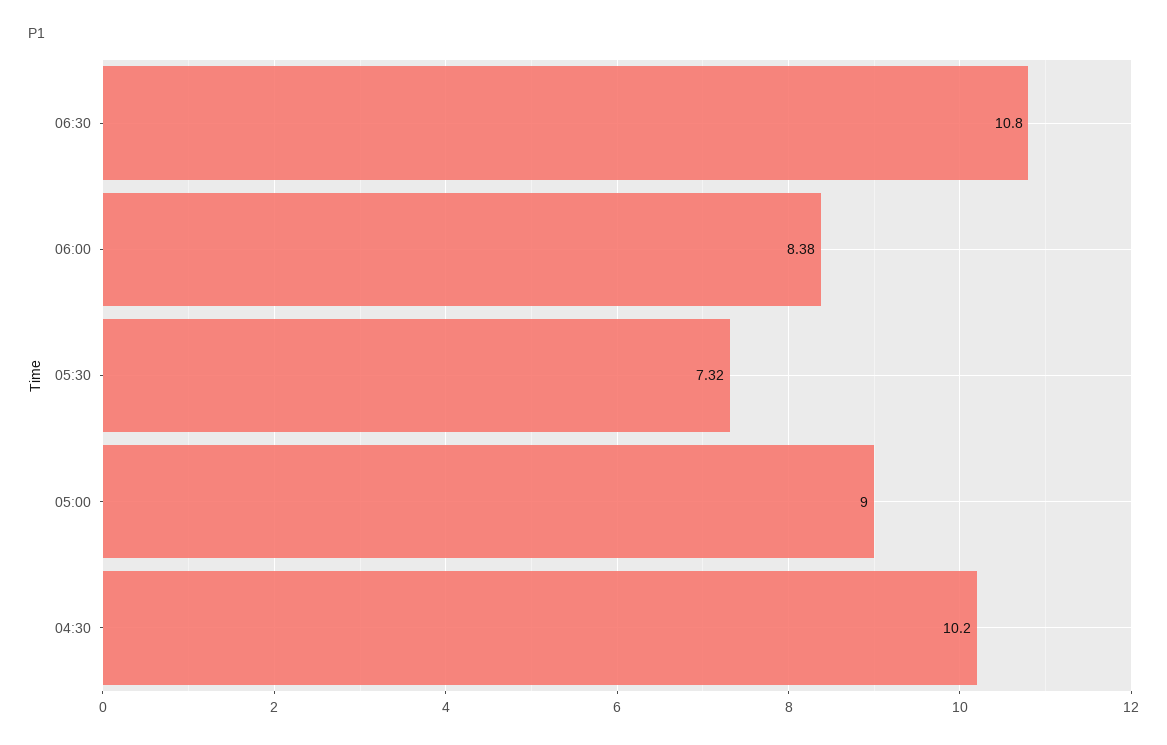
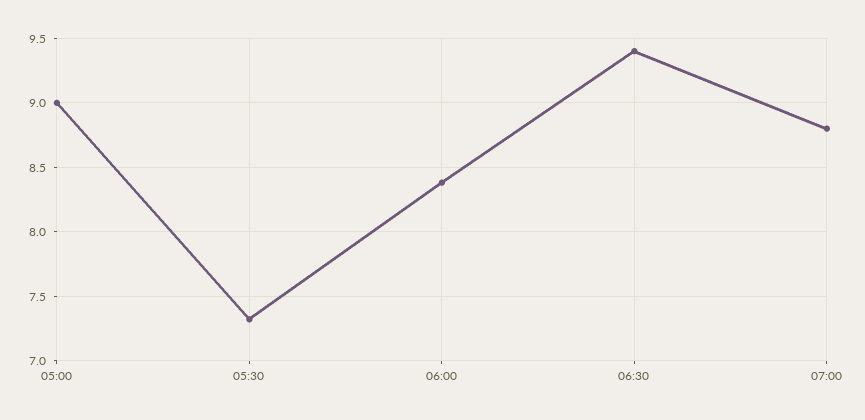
06:30: 10.8 -> 9.4
04:30: 10.2 -> none
07:00: none -> 8.8

